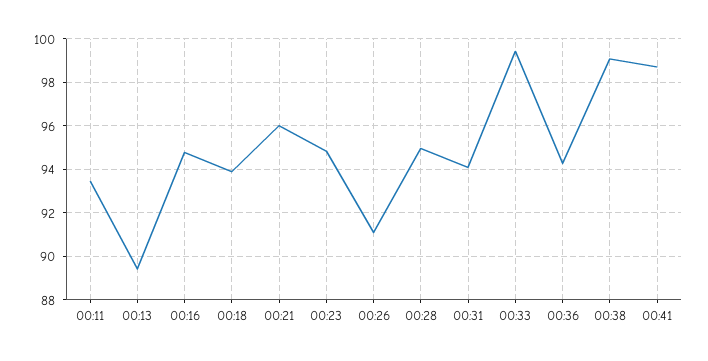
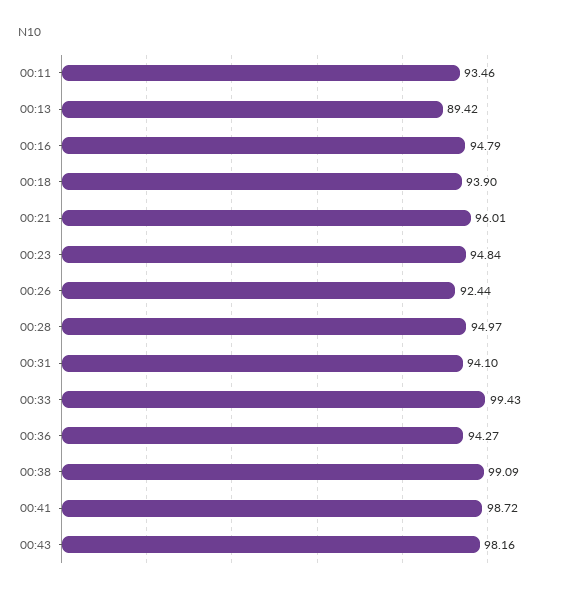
00:26: 91 -> 92.44
00:43: none -> 98.16

